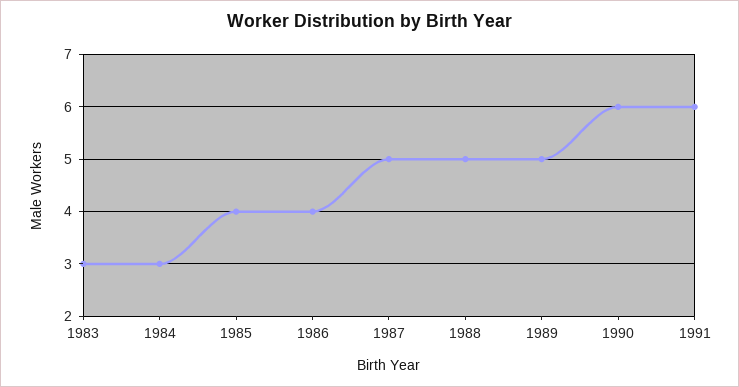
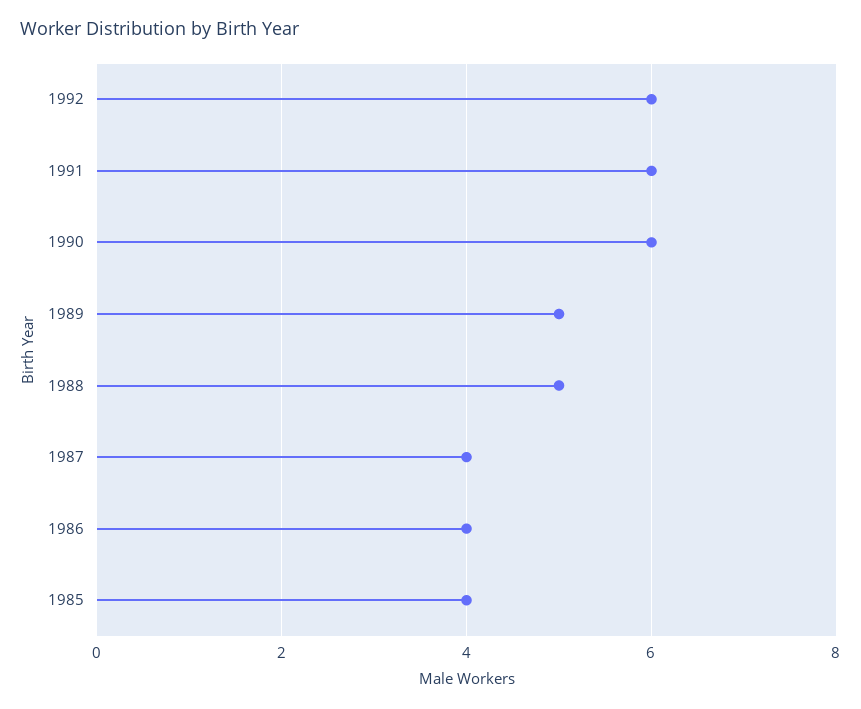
1983: 3 -> none
1984: 3 -> none
1987: 5 -> 4
1992: none -> 6

